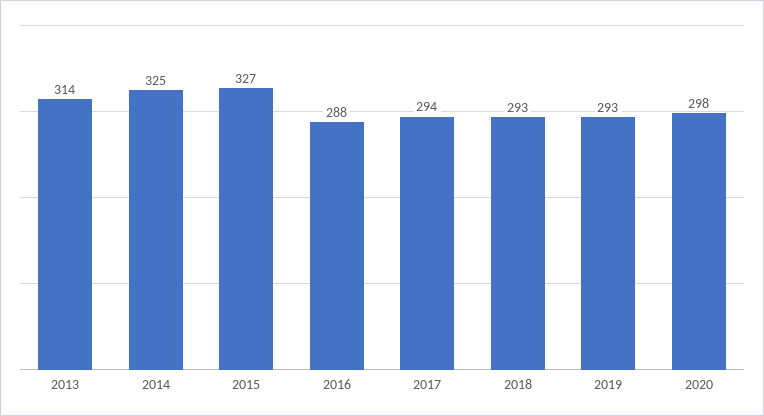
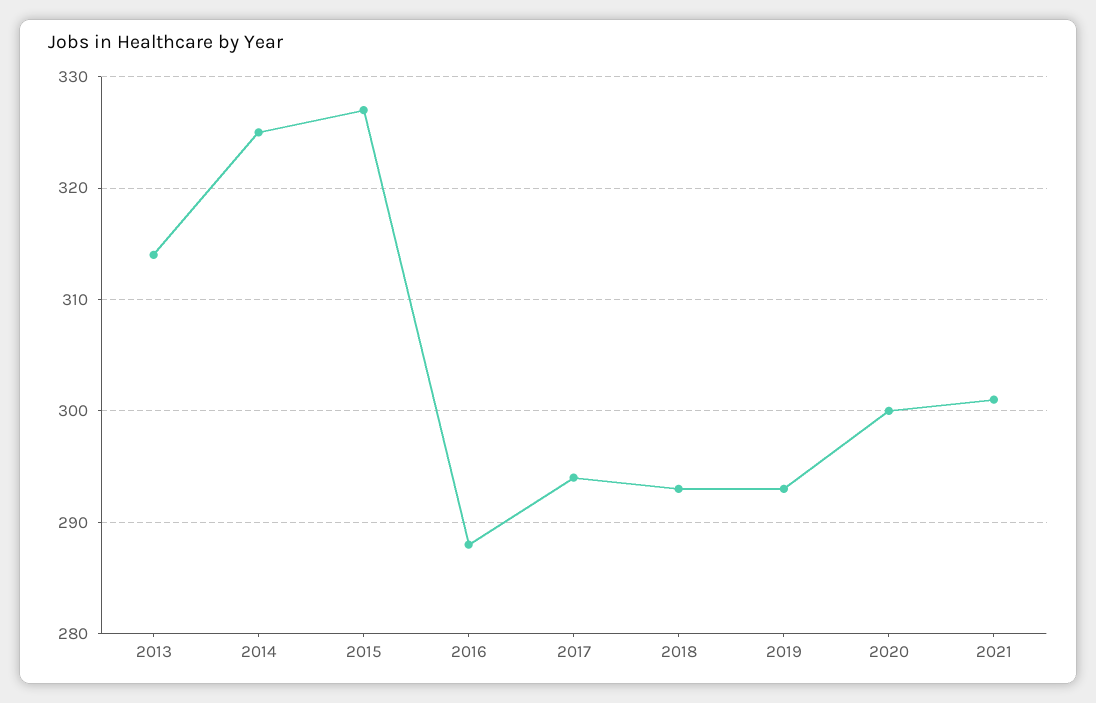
2020: 298 -> 300
2021: none -> 301

